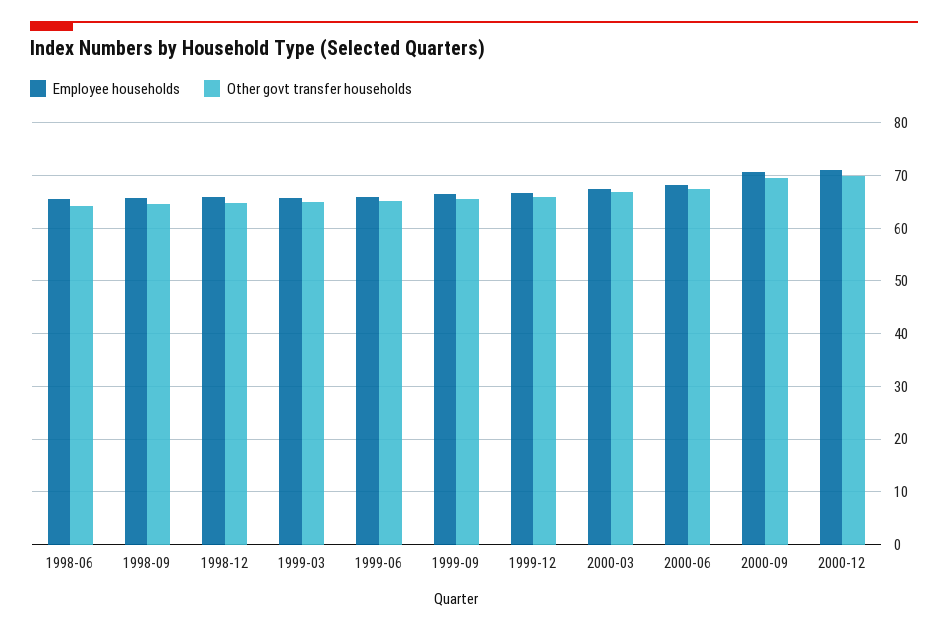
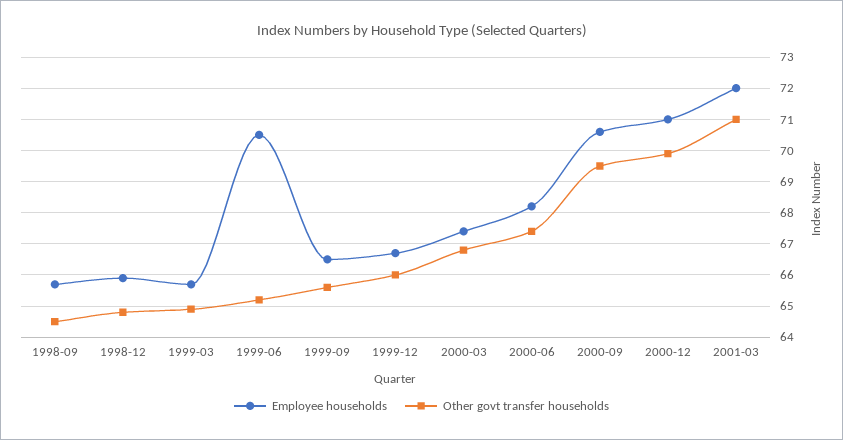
Employee households, 1998-06: 66 -> none
Other govt transfer households, 1998-06: 64 -> none
Employee households, 1999-06: 66 -> 70.5
Employee households, 2001-03: none -> 72
Other govt transfer households, 2001-03: none -> 71

